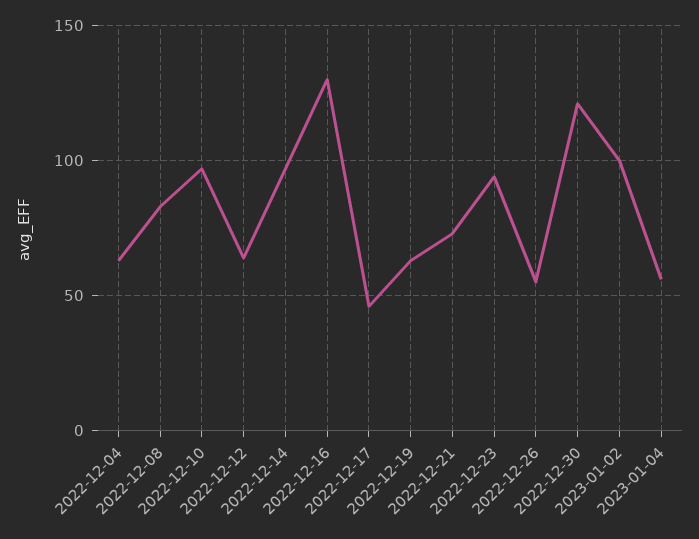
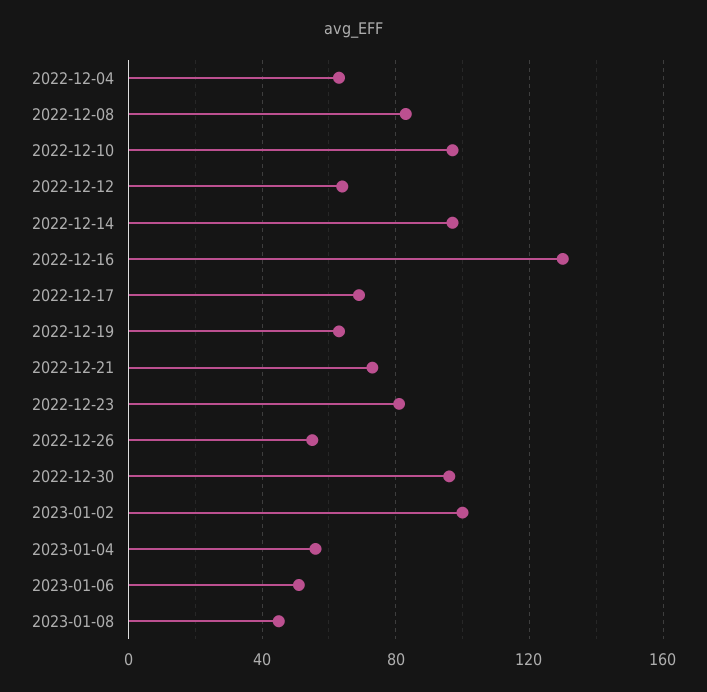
2022-12-17: 45 -> 70
2022-12-23: 95 -> 80
2022-12-30: 120 -> 95
2023-01-06: none -> 50
2023-01-08: none -> 45

